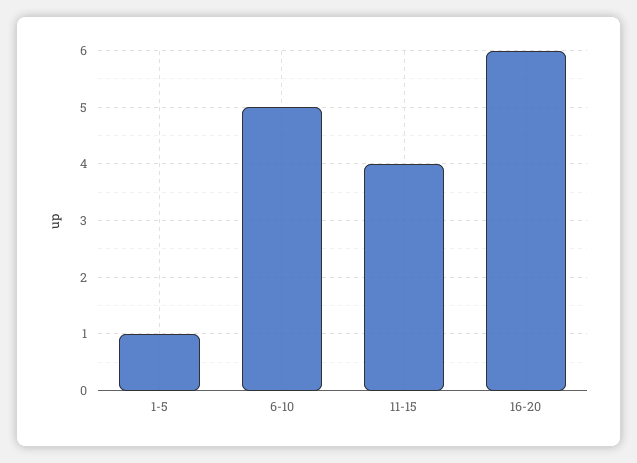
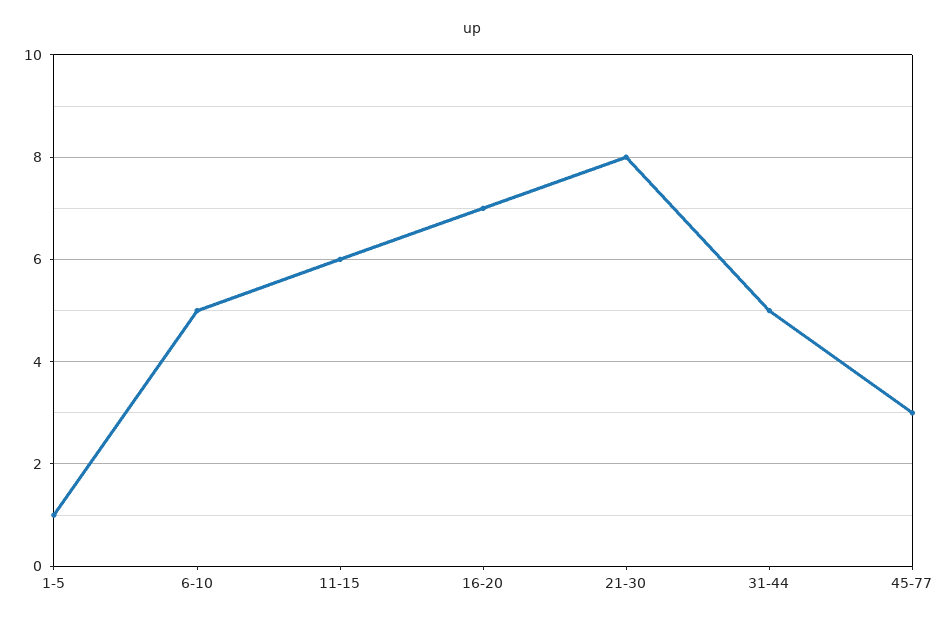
11-15: 4 -> 6
16-20: 6 -> 7
21-30: none -> 8
31-44: none -> 5
45-77: none -> 3

